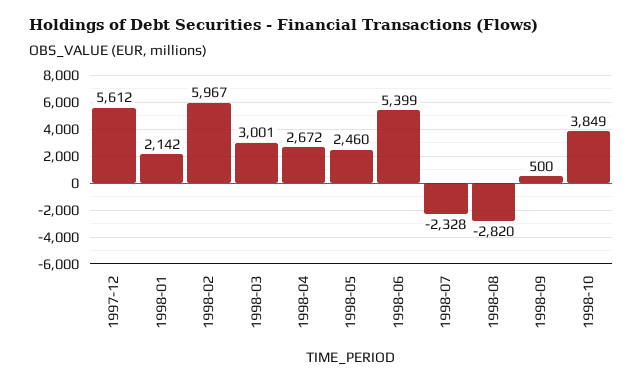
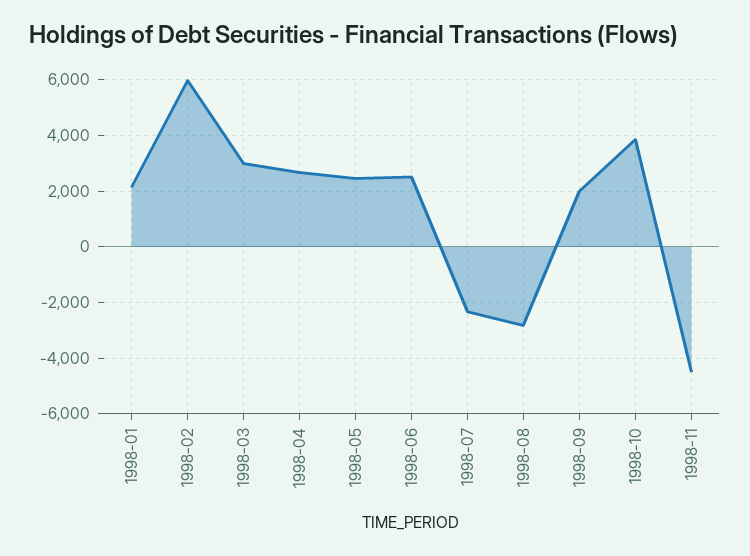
1997-12: 5612 -> none
1998-06: 5399 -> 2500
1998-09: 500 -> 2000
1998-11: none -> -4500

